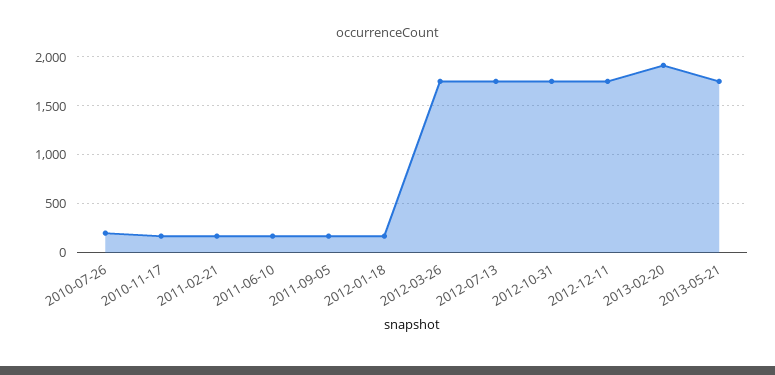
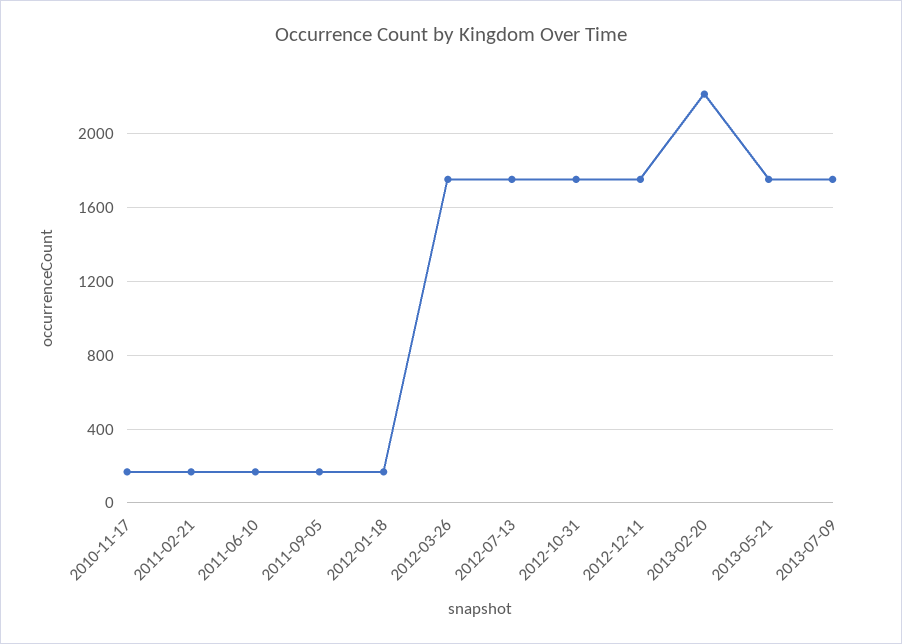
2010-07-26: 200 -> none
2013-02-20: 1900 -> 2200
2013-07-09: none -> 1750

